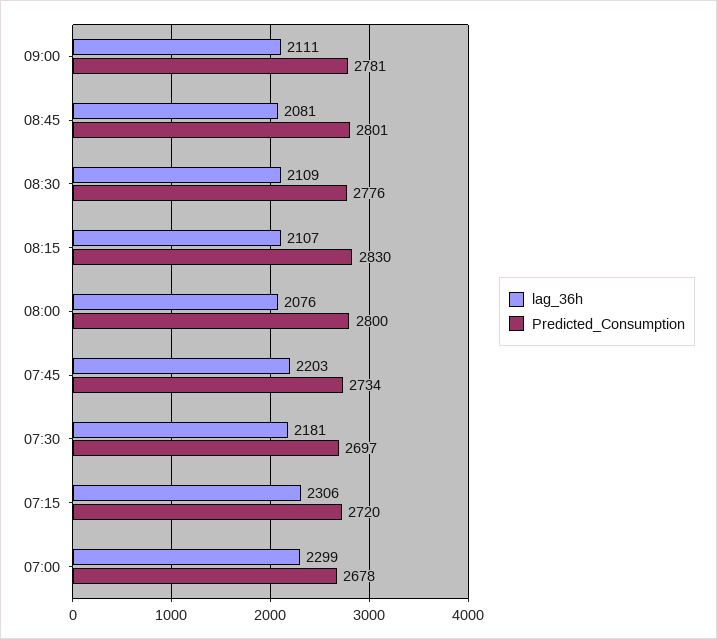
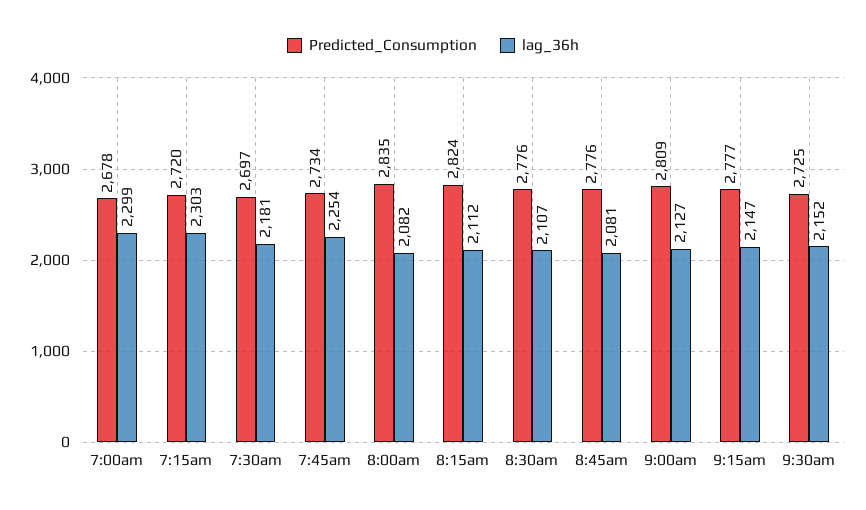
lag_36h, 09:00: 2111 -> 2127
Predicted_Consumption, 09:00: 2781 -> 2809
Predicted_Consumption, 08:45: 2801 -> 2776
lag_36h, 08:30: 2109 -> 2107
lag_36h, 08:15: 2107 -> 2112
Predicted_Consumption, 08:15: 2830 -> 2824
lag_36h, 08:00: 2076 -> 2082
Predicted_Consumption, 08:00: 2800 -> 2835
lag_36h, 07:45: 2203 -> 2254
lag_36h, 07:15: 2306 -> 2303
Predicted_Consumption, 9:15am: none -> 2777
lag_36h, 9:15am: none -> 2147
Predicted_Consumption, 9:30am: none -> 2725
lag_36h, 9:30am: none -> 2152

